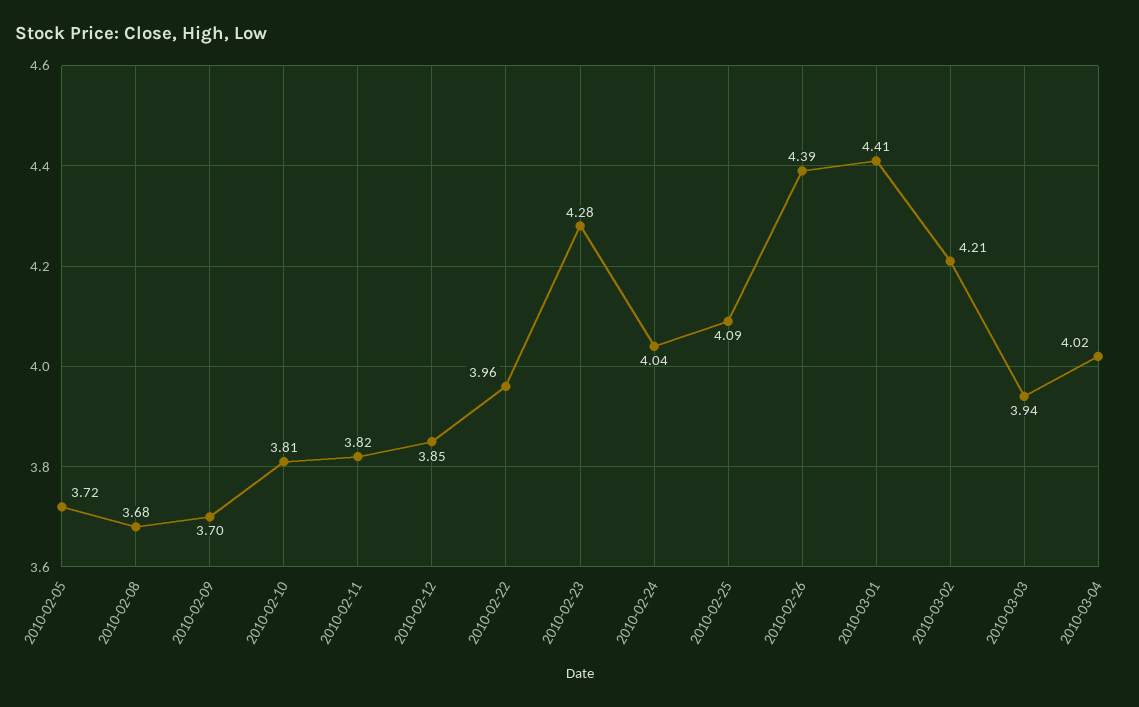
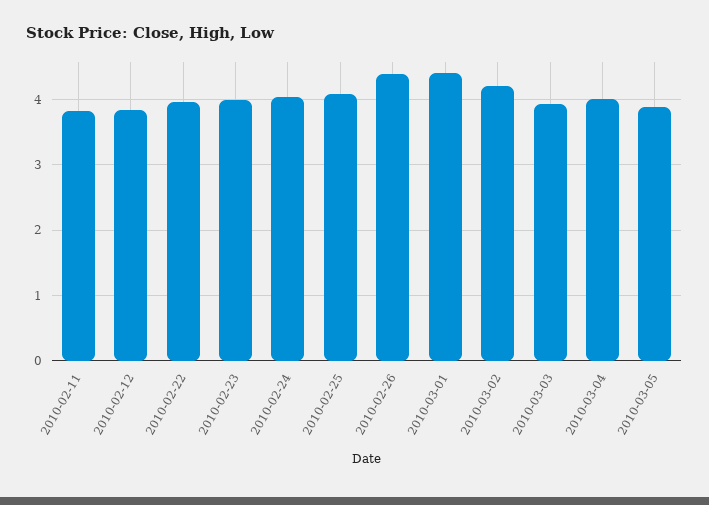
2010-02-05: 3.72 -> none
2010-02-08: 3.68 -> none
2010-02-09: 3.7 -> none
2010-02-10: 3.81 -> none
2010-02-23: 4.28 -> 4
2010-03-05: none -> 3.9

